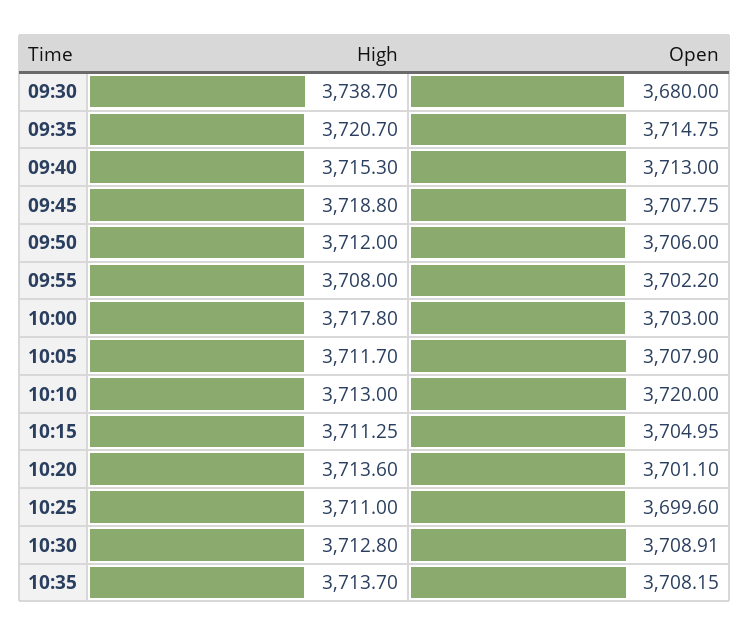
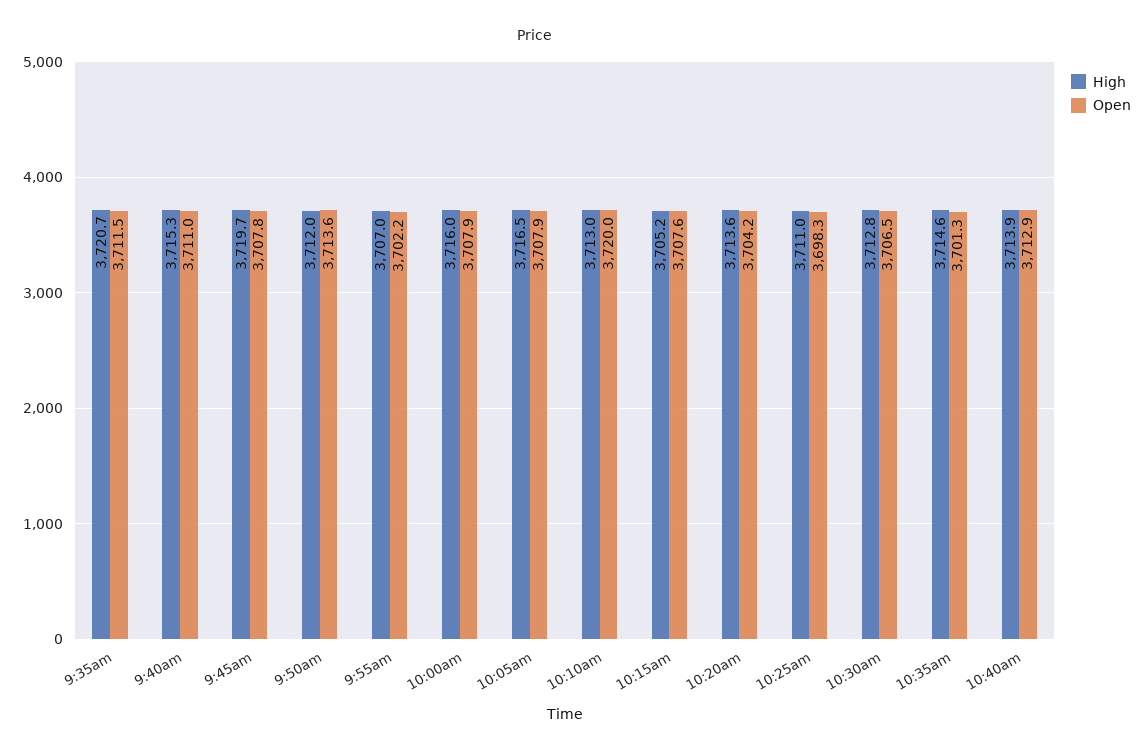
High, 09:30: 3738.7 -> none
Open, 09:30: 3680 -> none
Open, 09:35: 3714.75 -> 3711.5
Open, 09:40: 3713 -> 3711
High, 09:45: 3718.8 -> 3719.7
Open, 09:50: 3706 -> 3713.6
High, 09:55: 3708 -> 3707
High, 10:00: 3717.8 -> 3716
Open, 10:00: 3703 -> 3707.9
High, 10:05: 3711.7 -> 3716.5
High, 10:15: 3711.25 -> 3705.2
Open, 10:15: 3704.95 -> 3707.6
Open, 10:20: 3701.1 -> 3704.2
Open, 10:25: 3699.6 -> 3698.3
Open, 10:30: 3708.91 -> 3706.5
High, 10:35: 3713.7 -> 3714.6
Open, 10:35: 3708.15 -> 3701.3
High, 10:40am: none -> 3713.9
Open, 10:40am: none -> 3712.9

